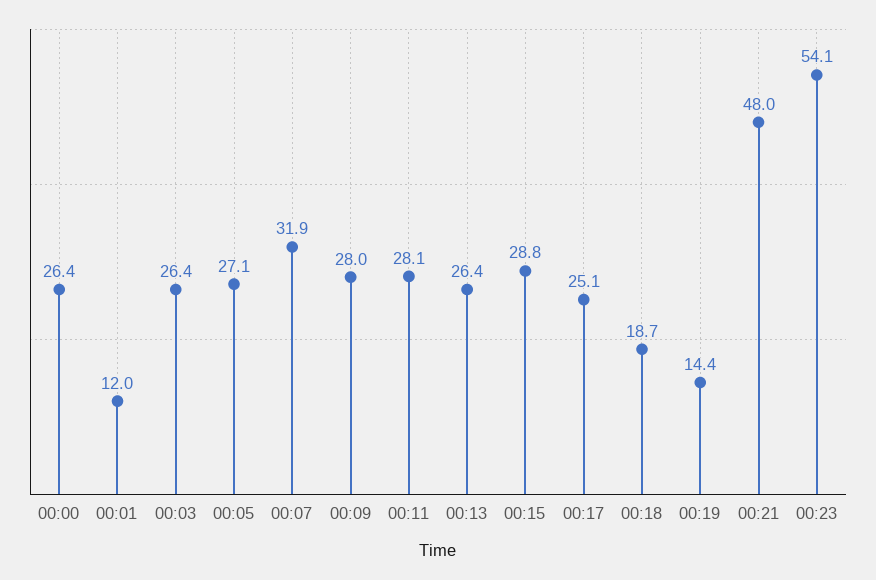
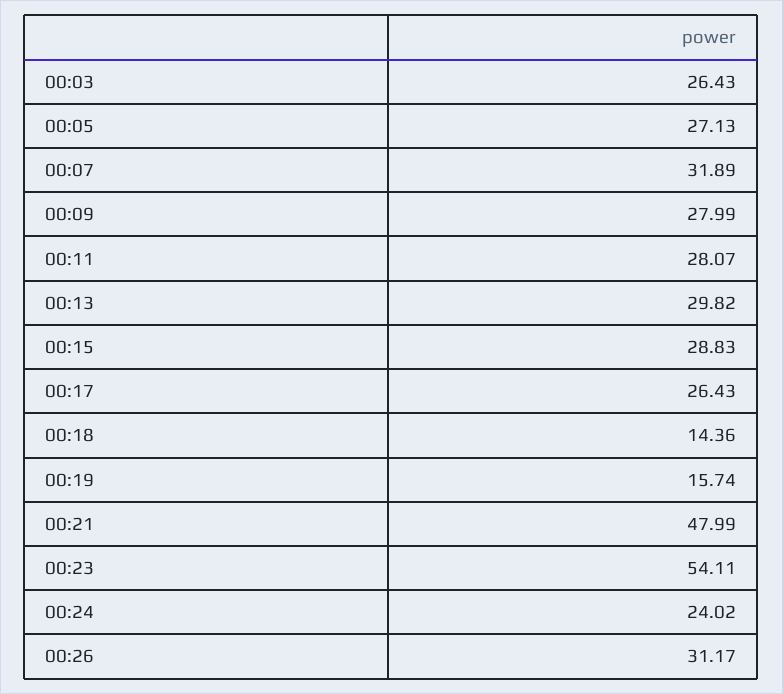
00:00: 26.4 -> none
00:01: 12 -> none
00:13: 26.4 -> 29.82
00:17: 25.1 -> 26.43
00:18: 18.7 -> 14.36
00:19: 14.4 -> 15.74
00:24: none -> 24.02
00:26: none -> 31.17

